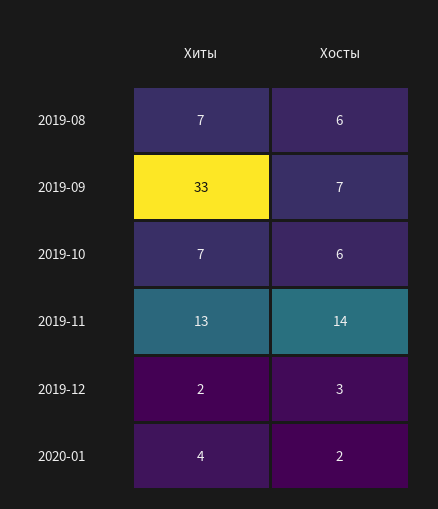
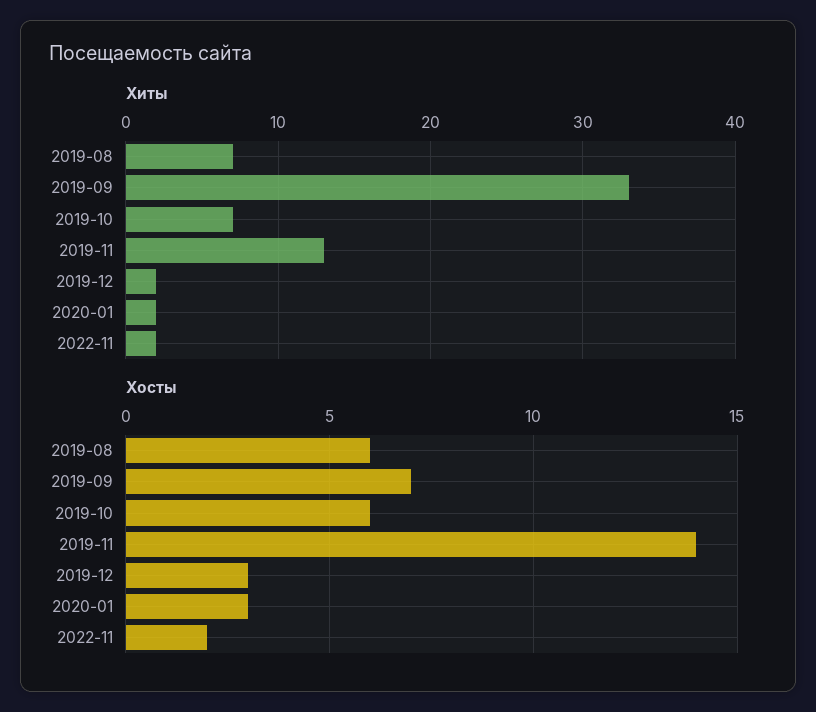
Хиты, 2020-01: 4 -> 2
Хосты, 2020-01: 2 -> 3
Хиты, 2022-11: none -> 2
Хосты, 2022-11: none -> 2

